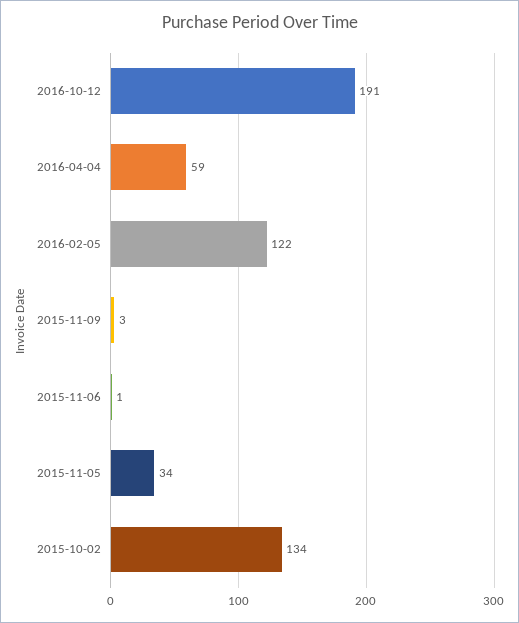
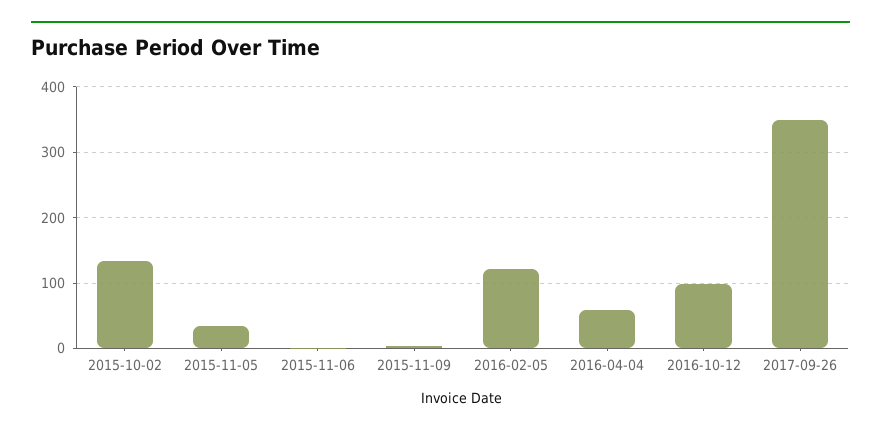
2016-10-12: 191 -> 100
2017-09-26: none -> 350

